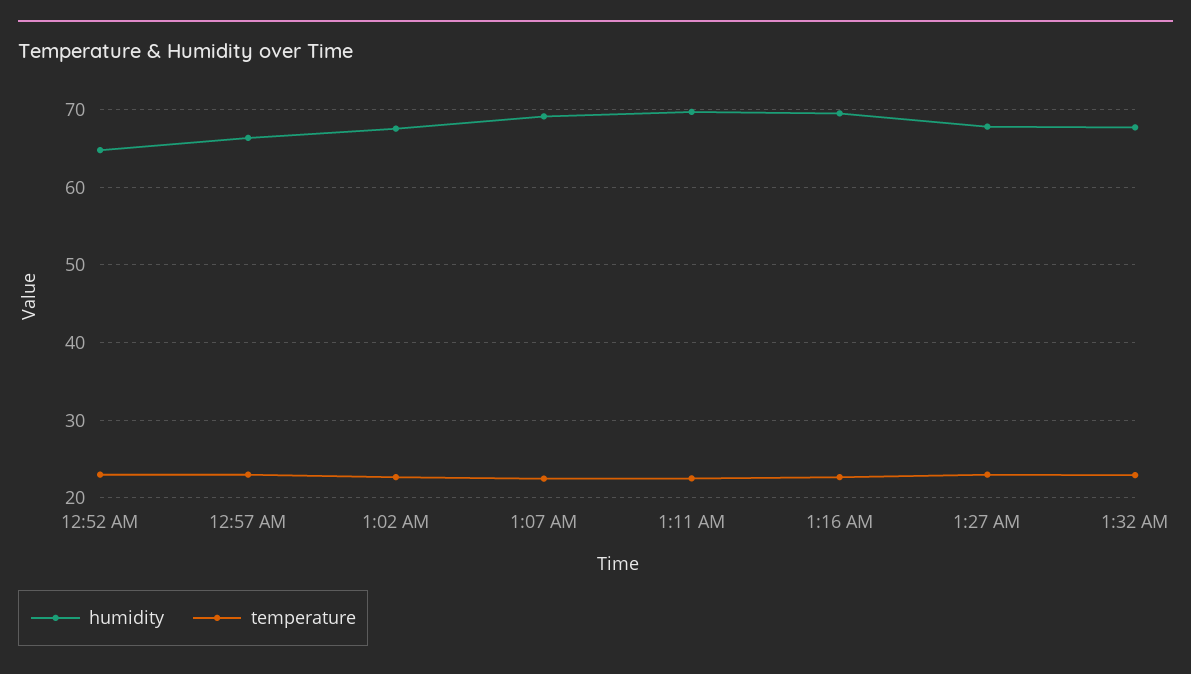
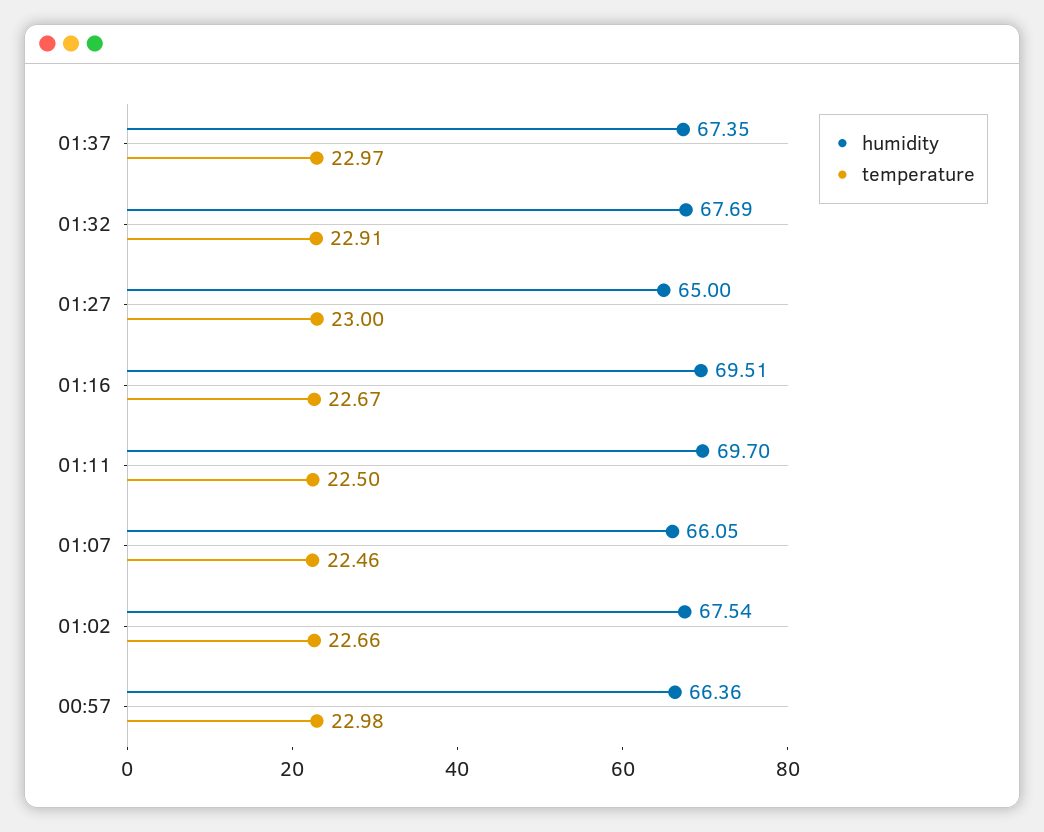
humidity, 12:52 AM: 65 -> none
temperature, 12:52 AM: 23 -> none
humidity, 1:07 AM: 69 -> 66.05
humidity, 1:27 AM: 68 -> 65
humidity, 01:37: none -> 67.35
temperature, 01:37: none -> 22.97

